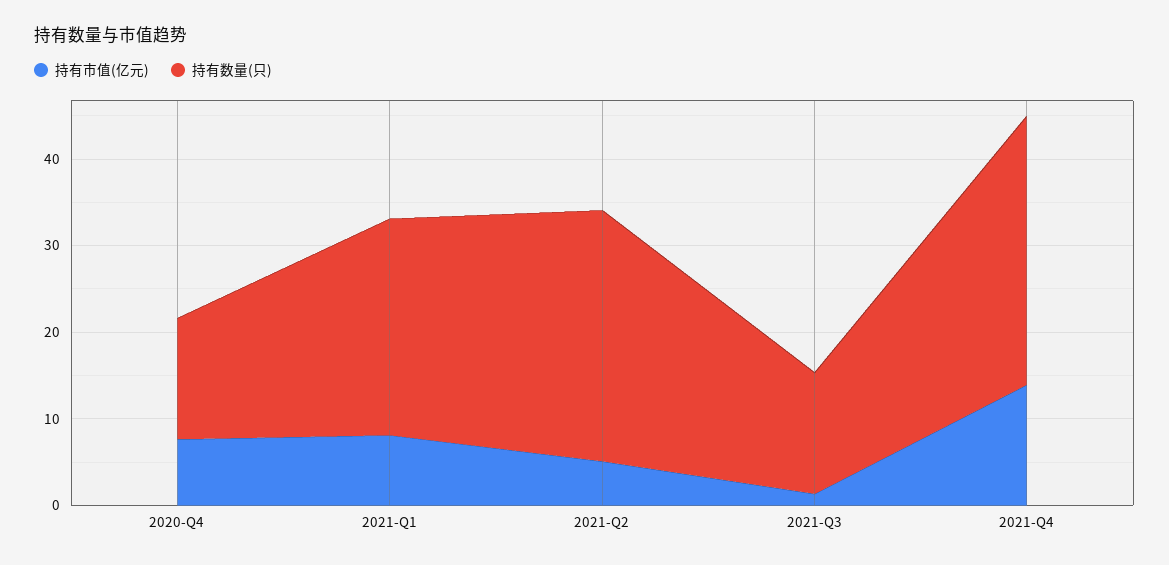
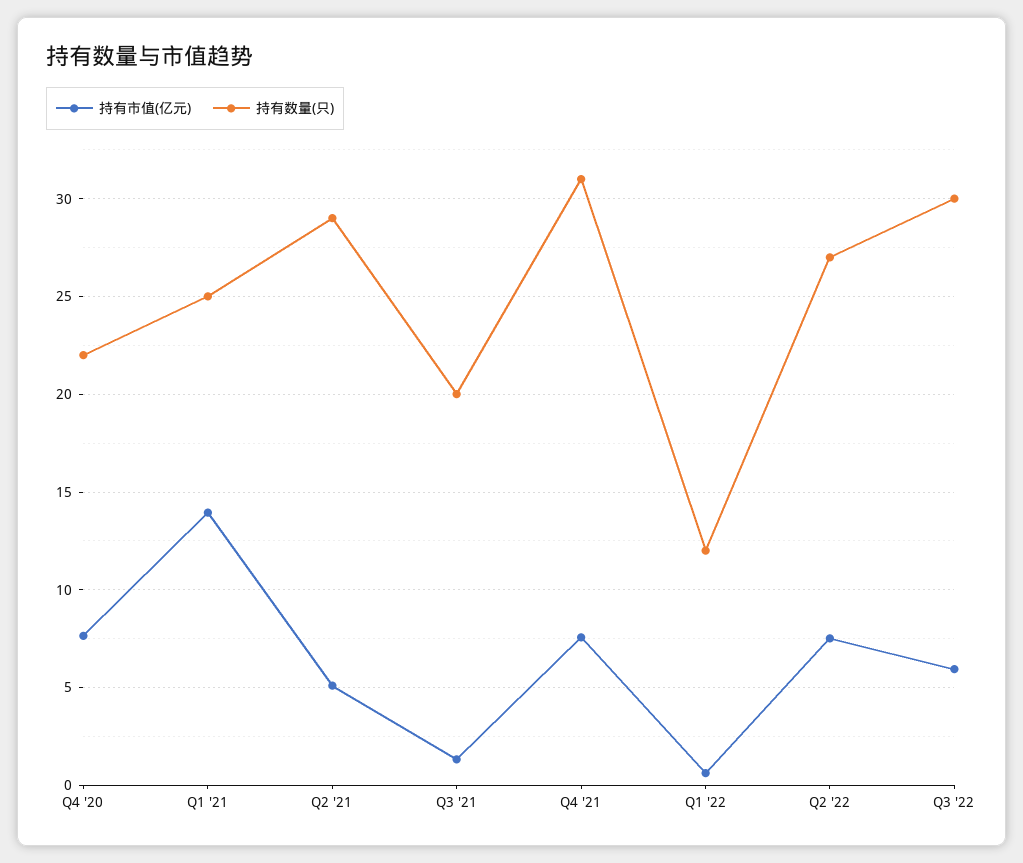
持有数量(只), 2020-Q4: 14 -> 22
持有市值(亿元), 2021-Q1: 8 -> 14
持有数量(只), 2021-Q3: 14 -> 20
持有市值(亿元), 2021-Q4: 14 -> 7.5
持有市值(亿元), Q1 '22: none -> 0.5
持有数量(只), Q1 '22: none -> 12
持有市值(亿元), Q2 '22: none -> 7.5
持有数量(只), Q2 '22: none -> 27
持有市值(亿元), Q3 '22: none -> 6
持有数量(只), Q3 '22: none -> 30

